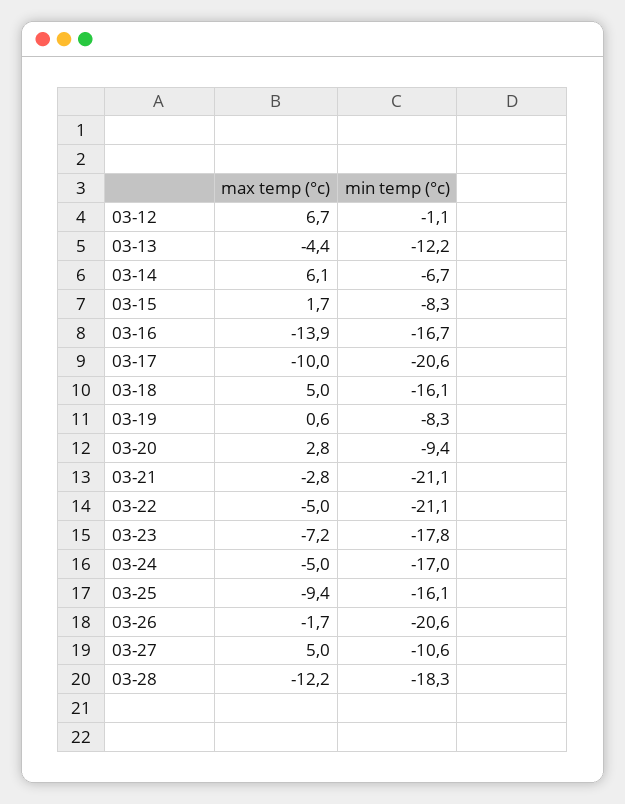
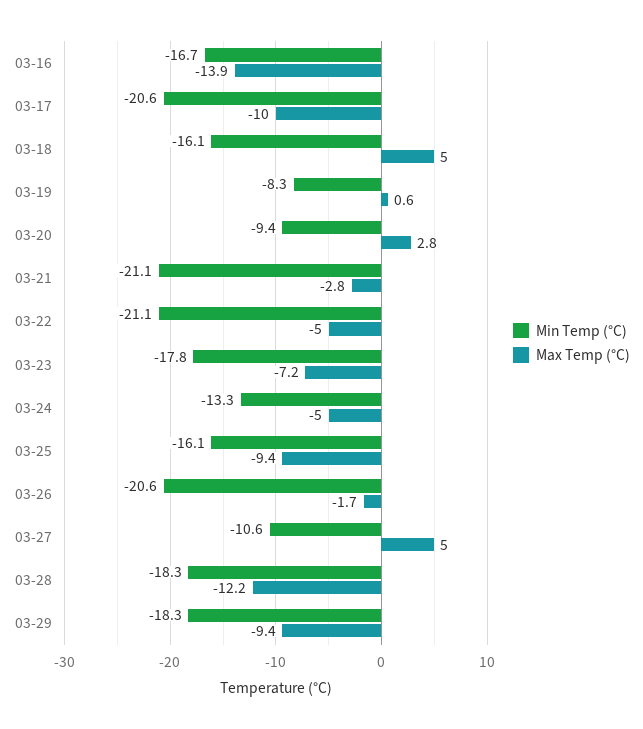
max temp (°c), 03-12: 6.7 -> none
min temp (°c), 03-12: -1.1 -> none
max temp (°c), 03-13: -4.4 -> none
min temp (°c), 03-13: -12.2 -> none
max temp (°c), 03-14: 6.1 -> none
min temp (°c), 03-14: -6.7 -> none
max temp (°c), 03-15: 1.7 -> none
min temp (°c), 03-15: -8.3 -> none
min temp (°c), 03-24: -17 -> -13.3
min temp (°c), 03-29: none -> -18.3
max temp (°c), 03-29: none -> -9.4

